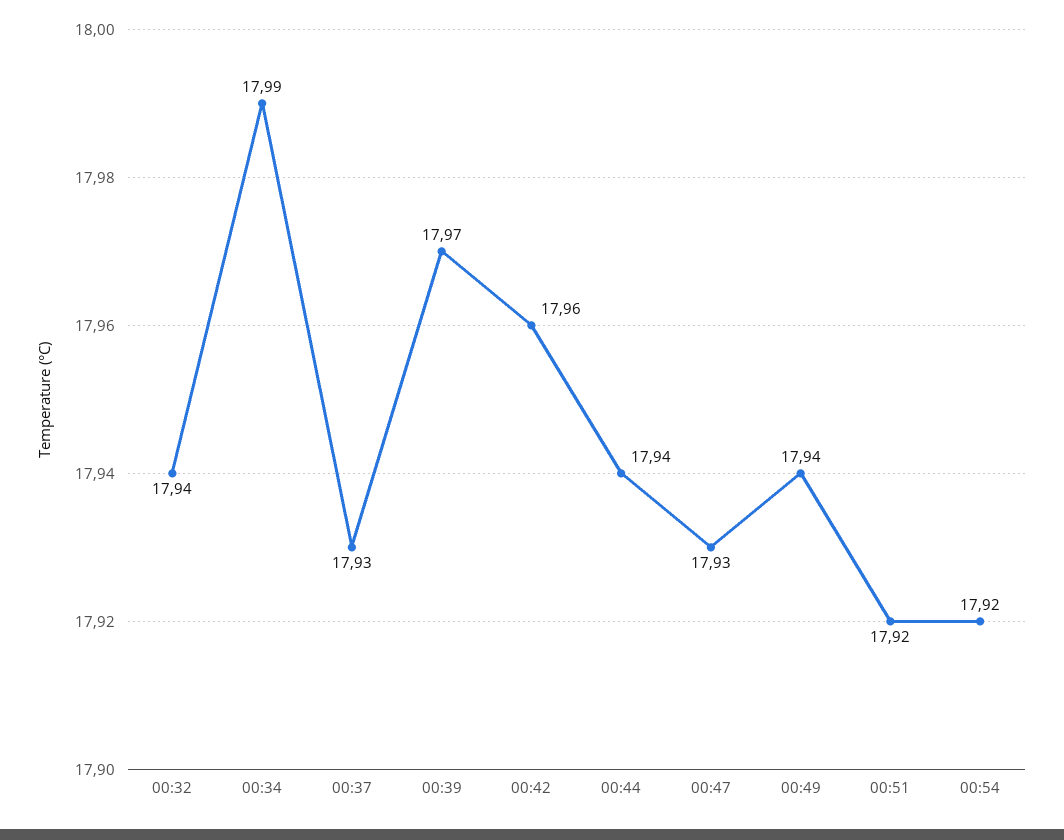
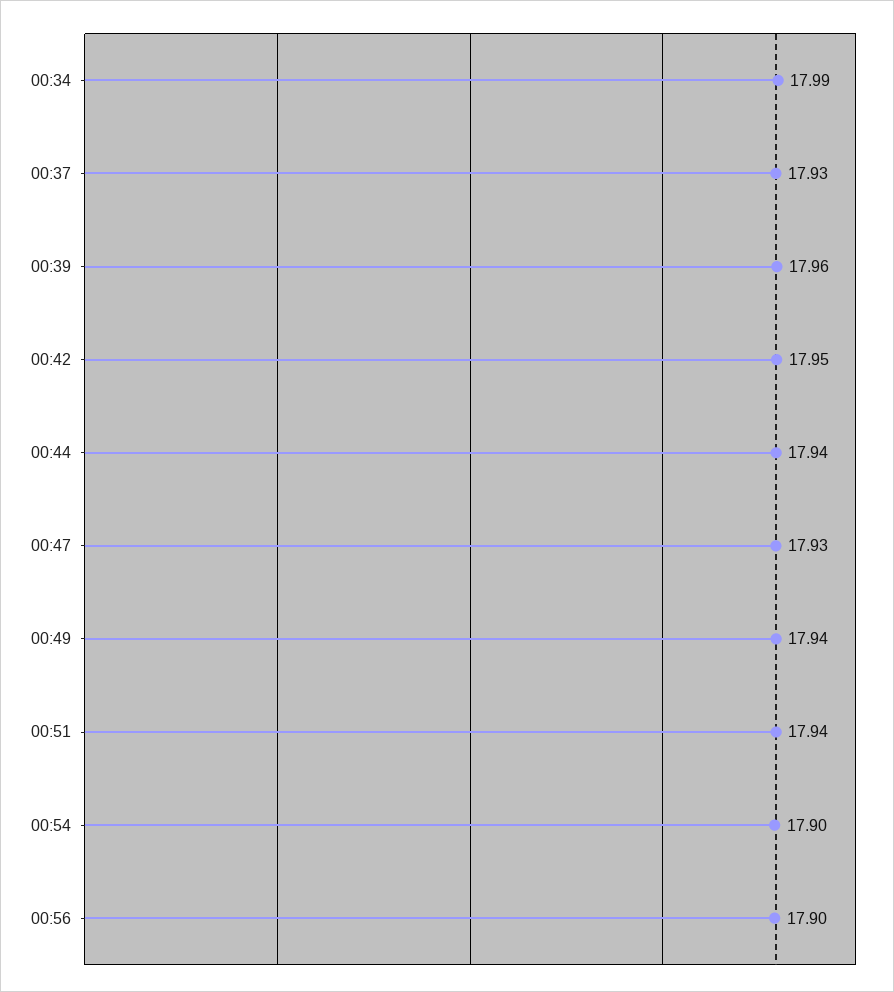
00:32: 17.94 -> none
00:39: 17.97 -> 17.96
00:42: 17.96 -> 17.95
00:51: 17.92 -> 17.94
00:54: 17.92 -> 17.9
00:56: none -> 17.9

